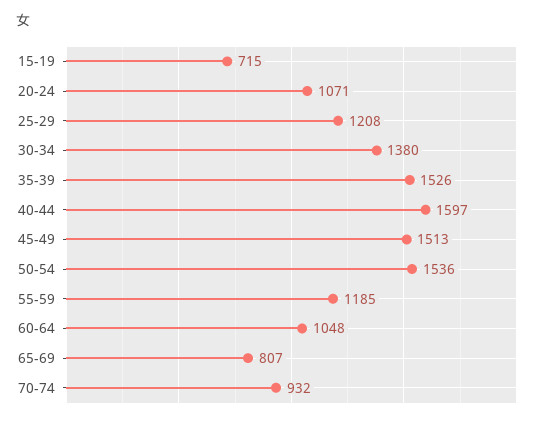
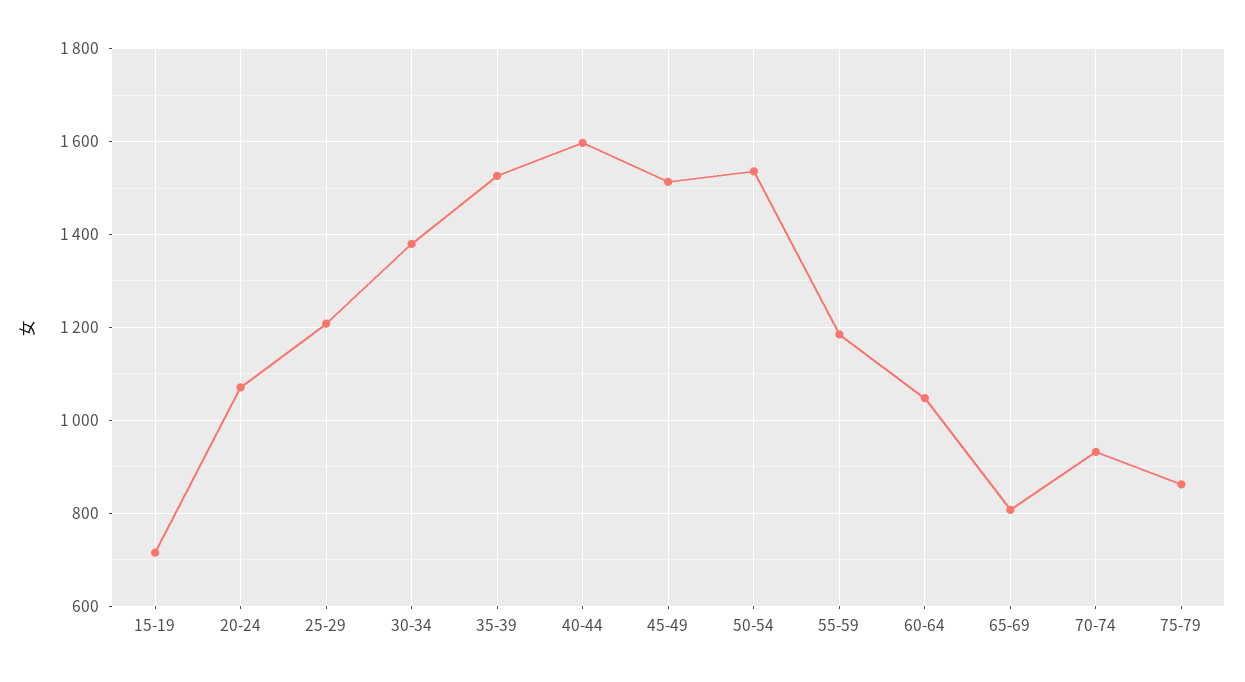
75-79: none -> 860

